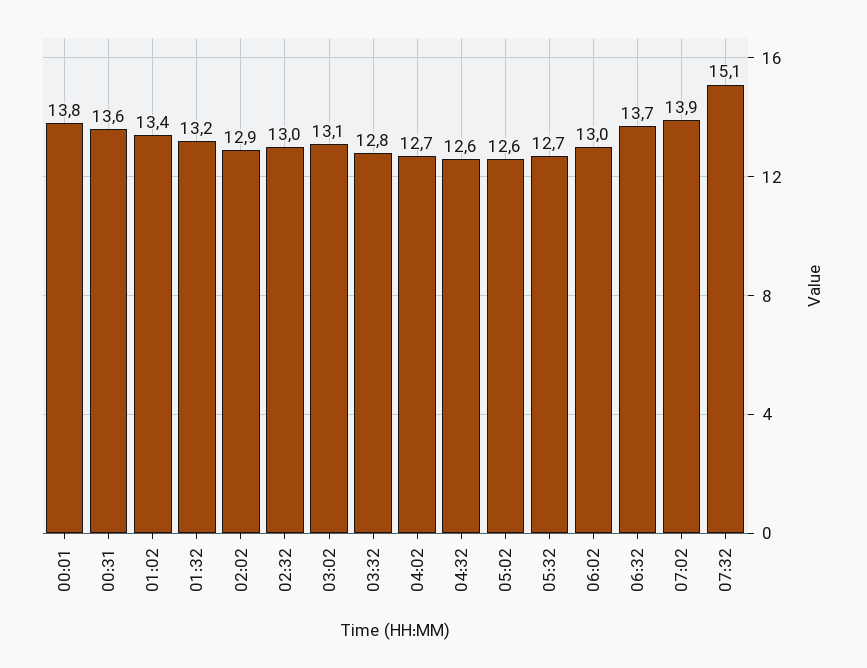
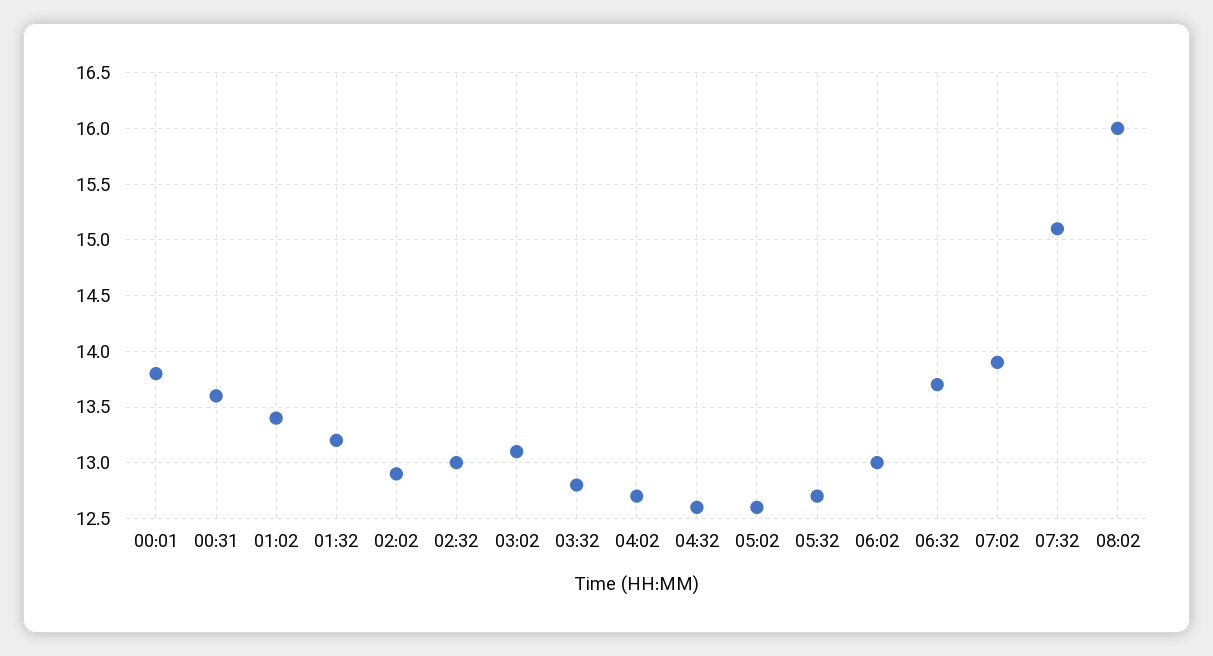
08:02: none -> 16

